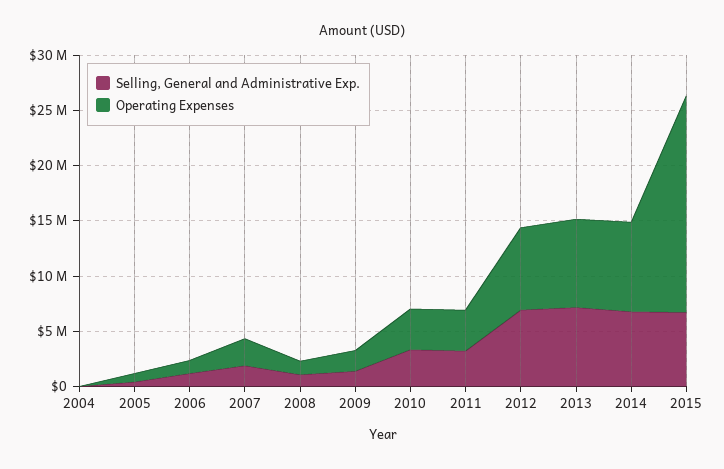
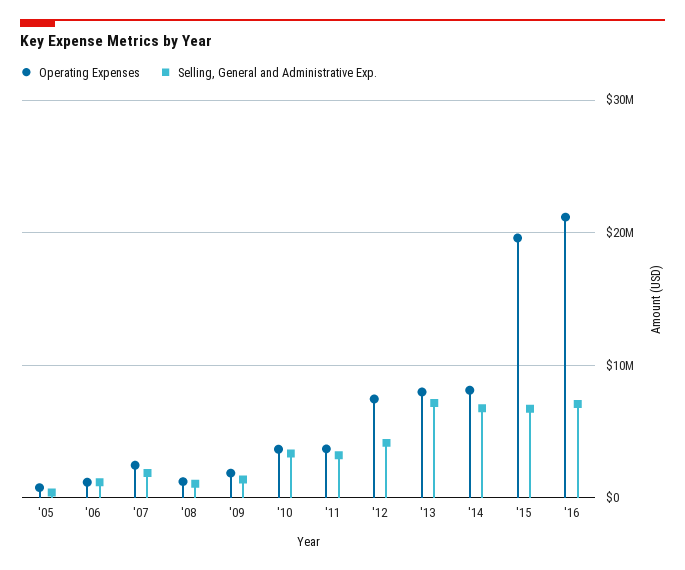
Selling, General and Administrative Exp., 2004: 0 -> none
Operating Expenses, 2004: 0 -> none
Selling, General and Administrative Exp., 2012: 7000000 -> 4000000
Operating Expenses, '16: none -> 21000000
Selling, General and Administrative Exp., '16: none -> 7000000

